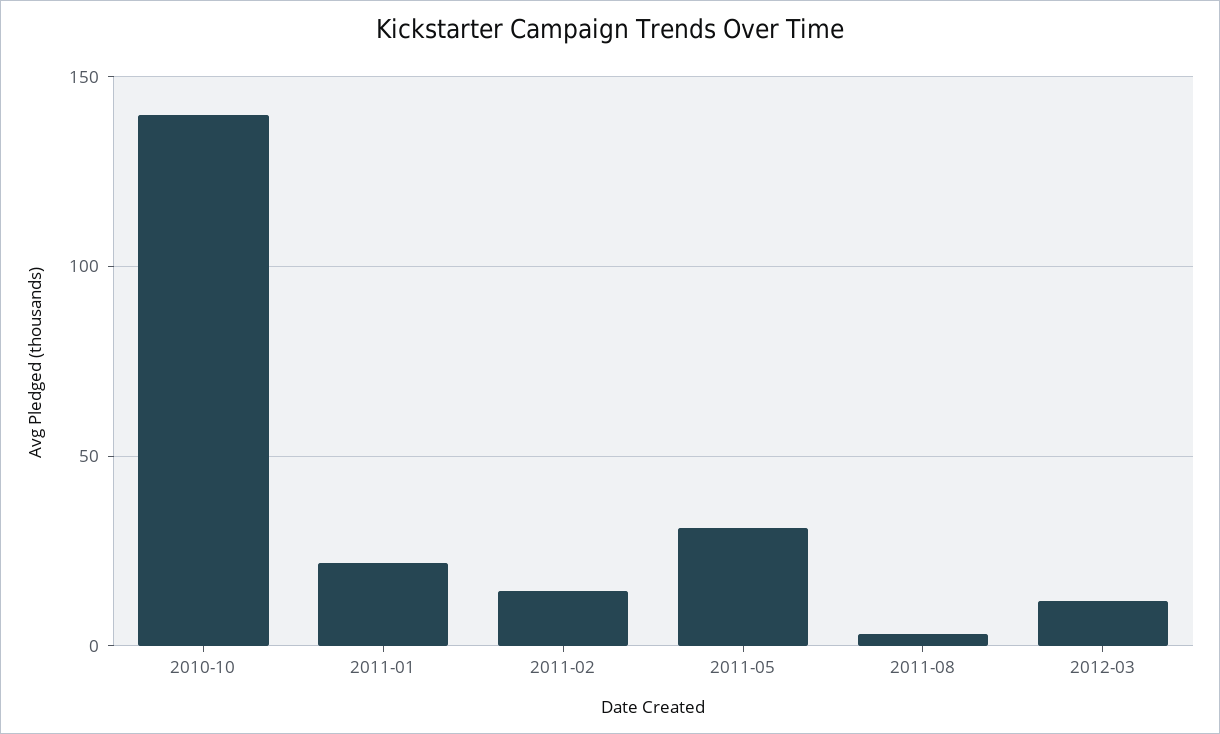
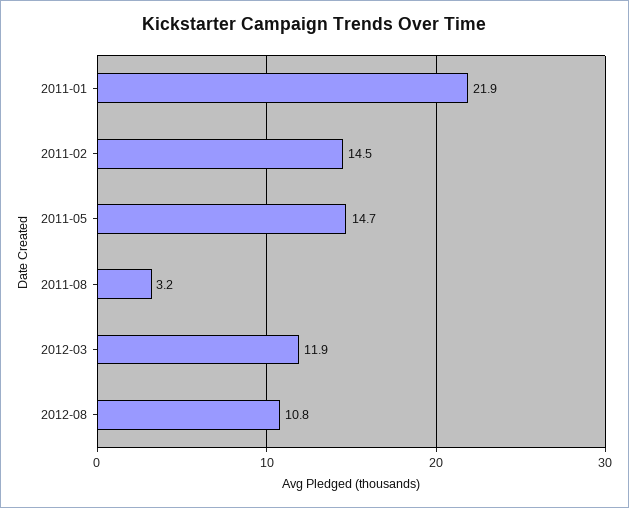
2010-10: 140 -> none
2011-05: 30 -> 14.7
2012-08: none -> 10.8

